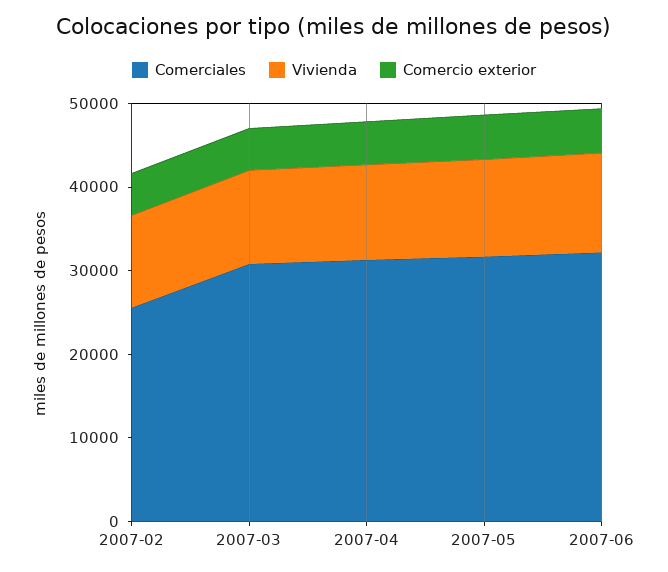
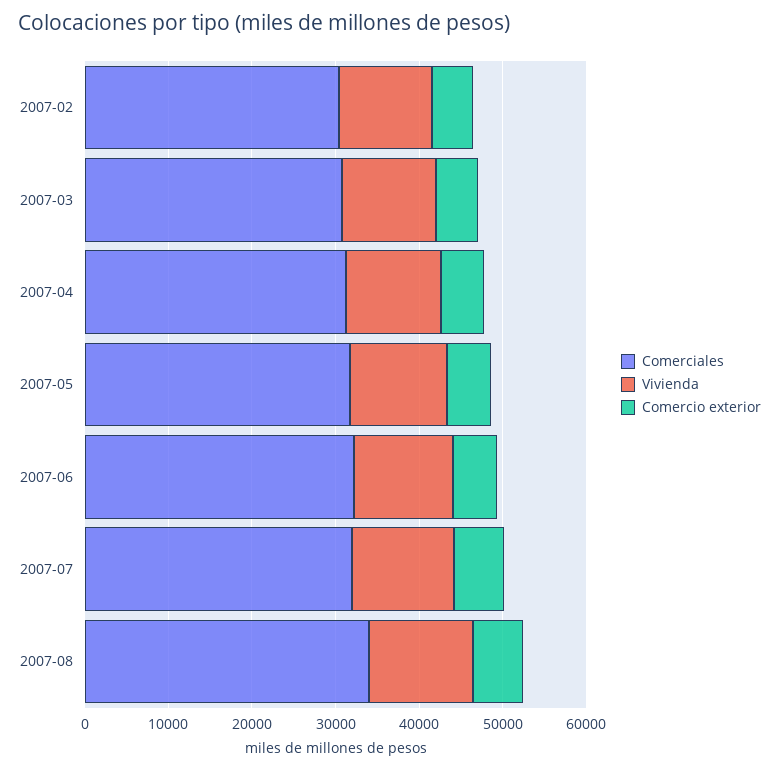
Comerciales, 2007-02: 26000 -> 30000
Comerciales, 2007-07: none -> 32000
Vivienda, 2007-07: none -> 12000
Comercio exterior, 2007-07: none -> 6000
Comerciales, 2007-08: none -> 34000
Vivienda, 2007-08: none -> 12000
Comercio exterior, 2007-08: none -> 6000

